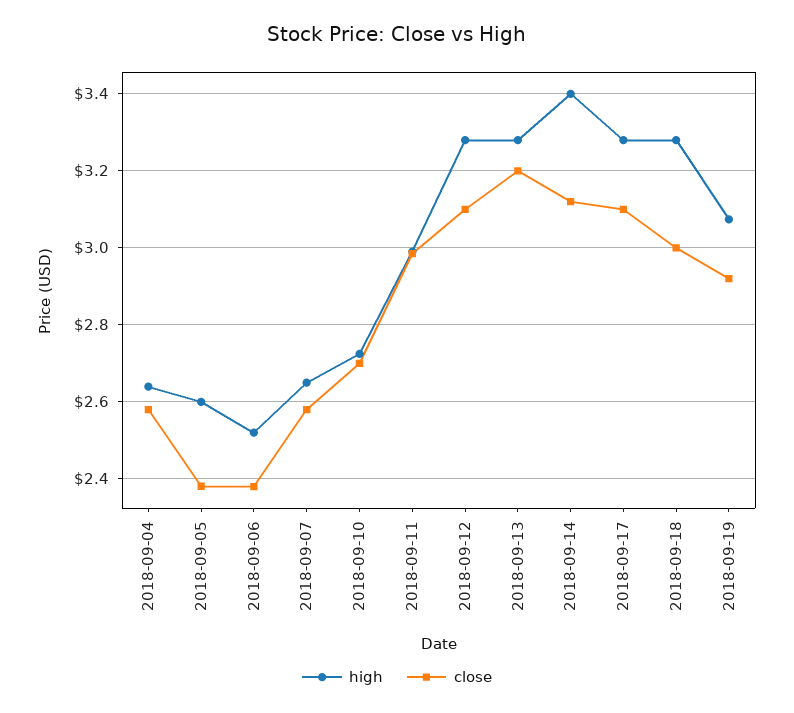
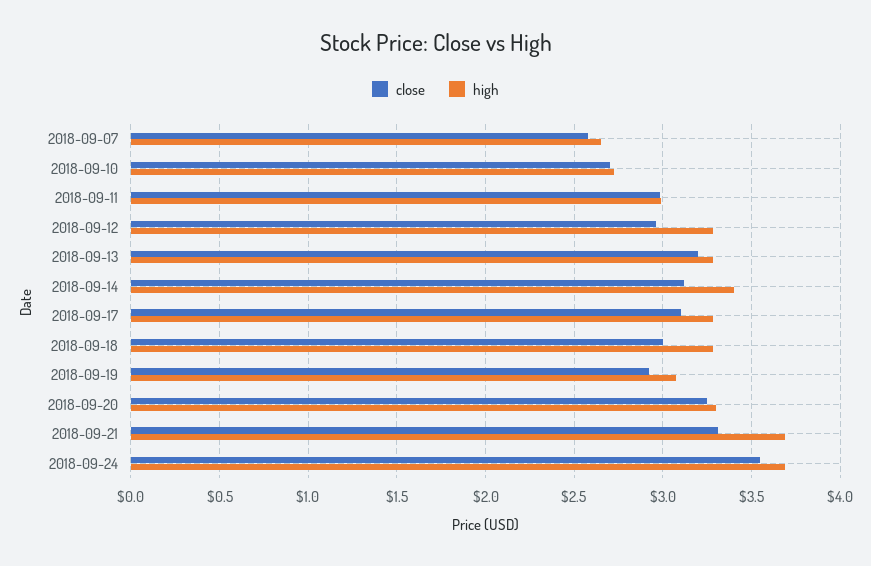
high, 2018-09-04: 2.64 -> none
close, 2018-09-04: 2.58 -> none
high, 2018-09-05: 2.6 -> none
close, 2018-09-05: 2.38 -> none
high, 2018-09-06: 2.52 -> none
close, 2018-09-06: 2.38 -> none
close, 2018-09-12: 3.1 -> 2.95
close, 2018-09-20: none -> 3.25
high, 2018-09-20: none -> 3.3
close, 2018-09-21: none -> 3.3
high, 2018-09-21: none -> 3.7
close, 2018-09-24: none -> 3.55
high, 2018-09-24: none -> 3.7

